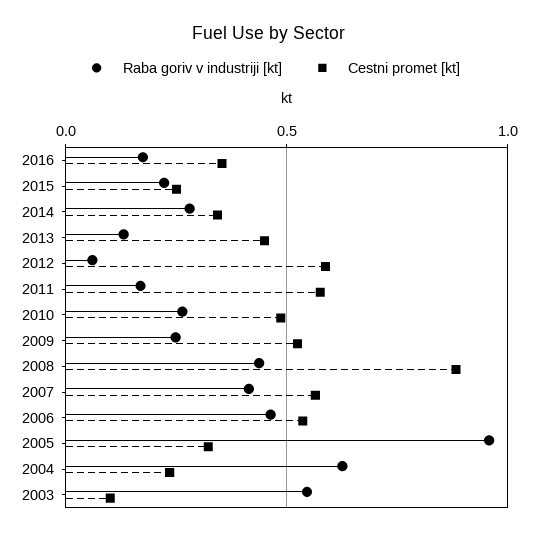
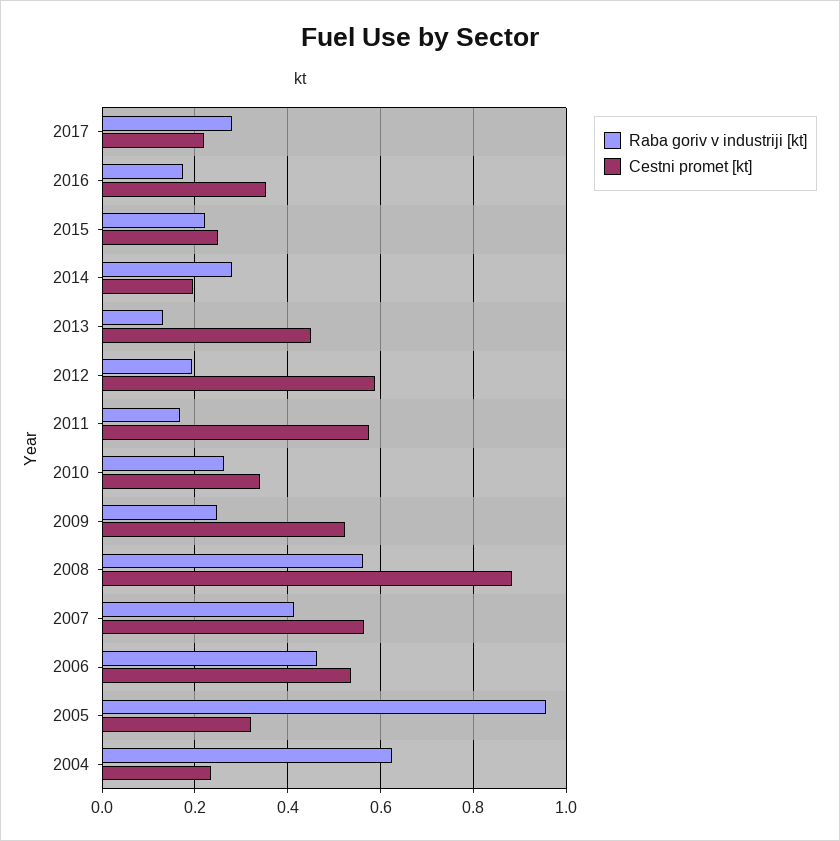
Cestni promet [kt], 2014: 0.35 -> 0.2
Raba goriv v industriji [kt], 2012: 0.05 -> 0.2
Cestni promet [kt], 2010: 0.5 -> 0.34
Raba goriv v industriji [kt], 2008: 0.45 -> 0.56
Raba goriv v industriji [kt], 2003: 0.55 -> none
Cestni promet [kt], 2003: 0.1 -> none
Raba goriv v industriji [kt], 2017: none -> 0.28
Cestni promet [kt], 2017: none -> 0.22

